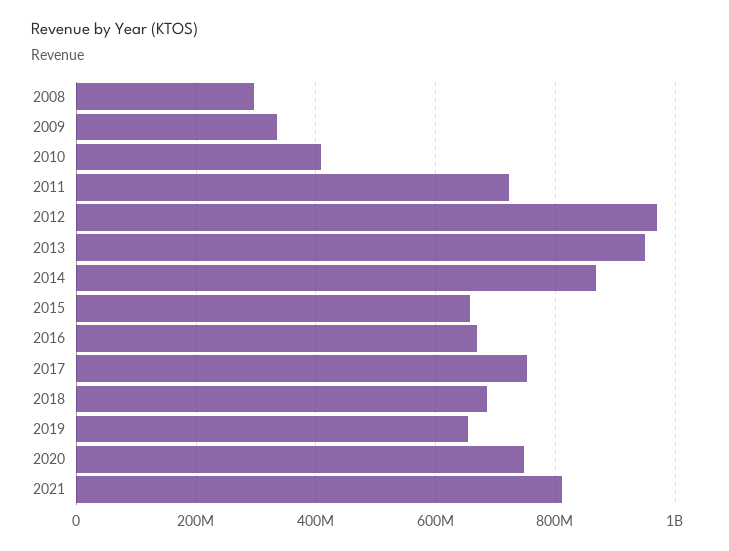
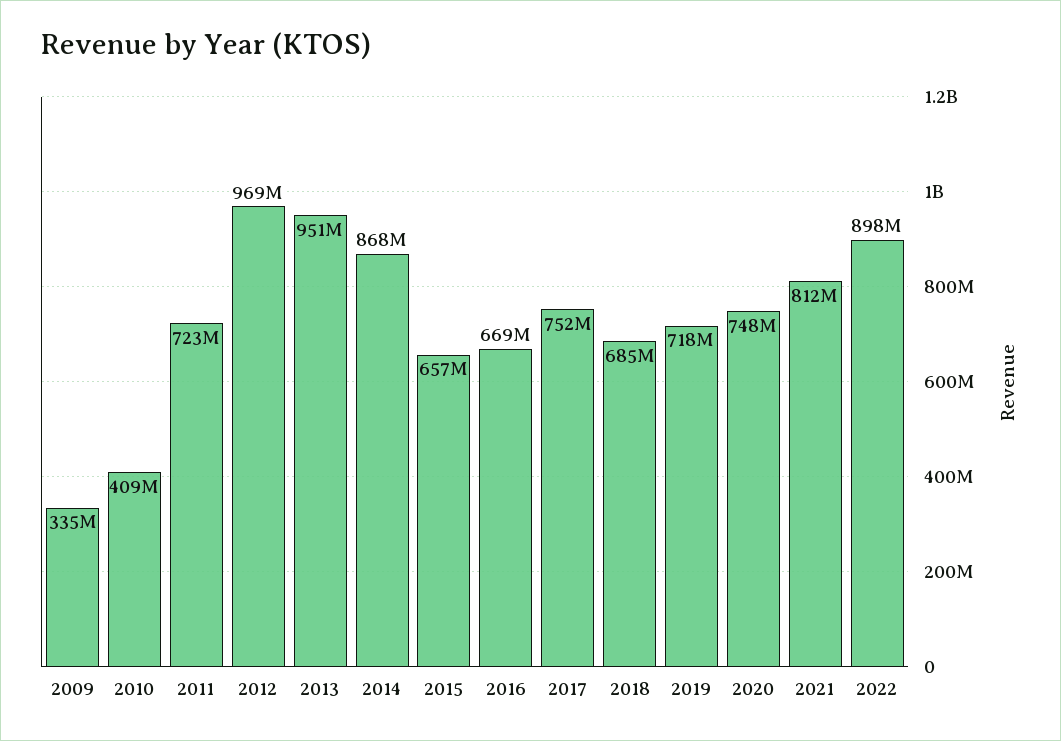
2008: 300000000 -> none
2019: 660000000 -> 718000000
2022: none -> 898000000

